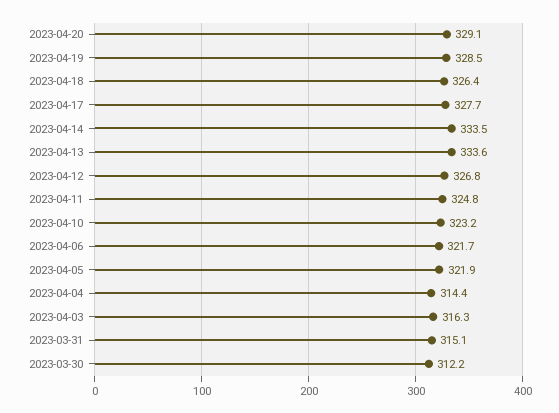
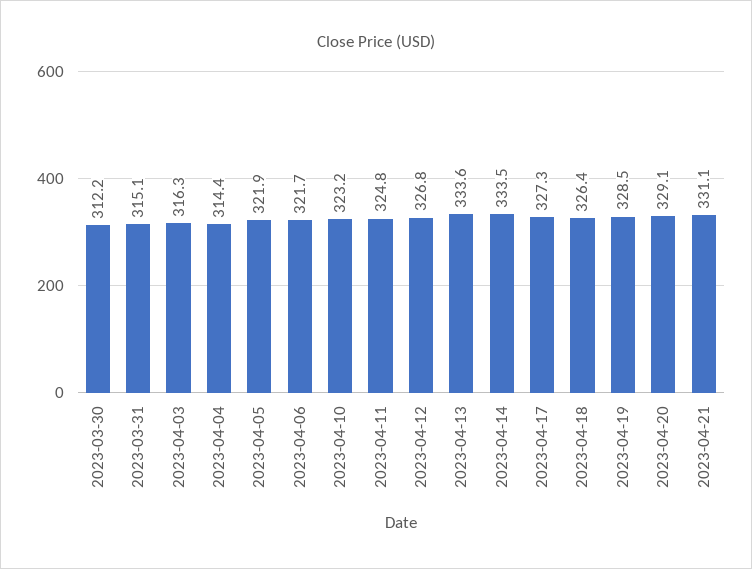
2023-04-17: 327.7 -> 327.3
2023-04-21: none -> 331.1

